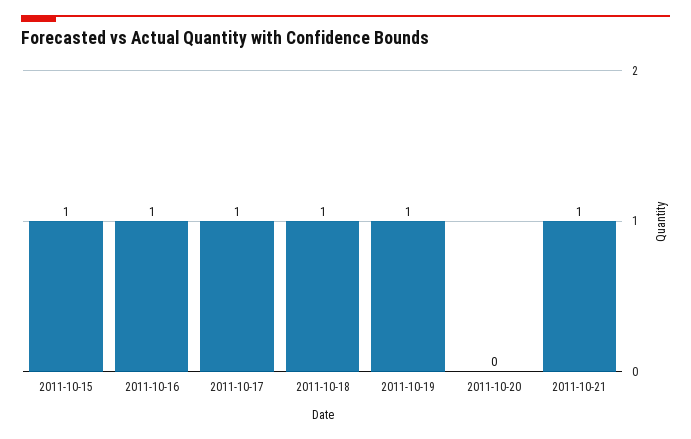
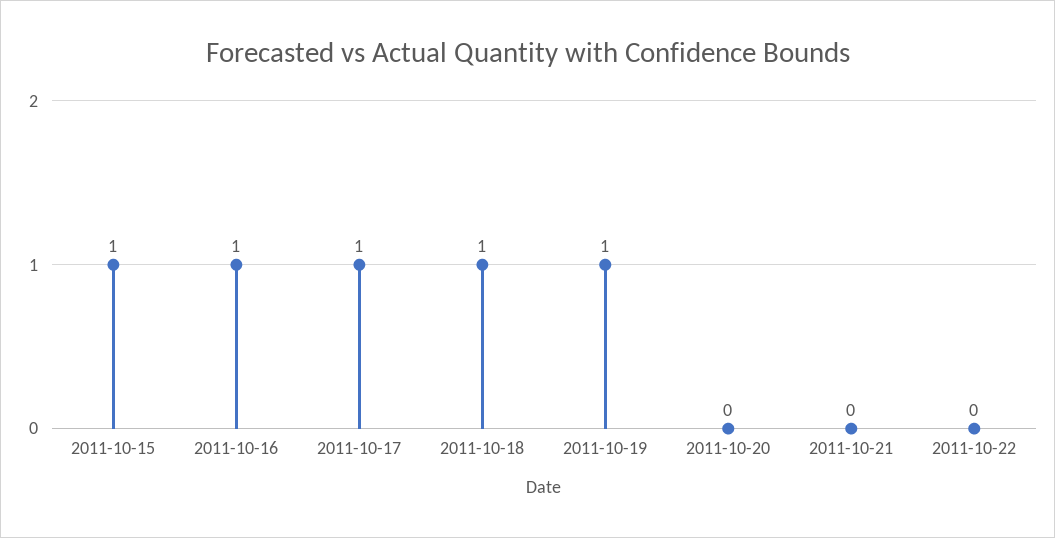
2011-10-21: 1 -> 0
2011-10-22: none -> 0

